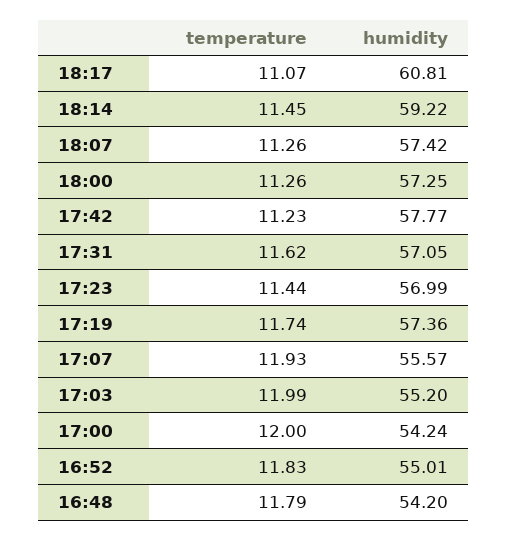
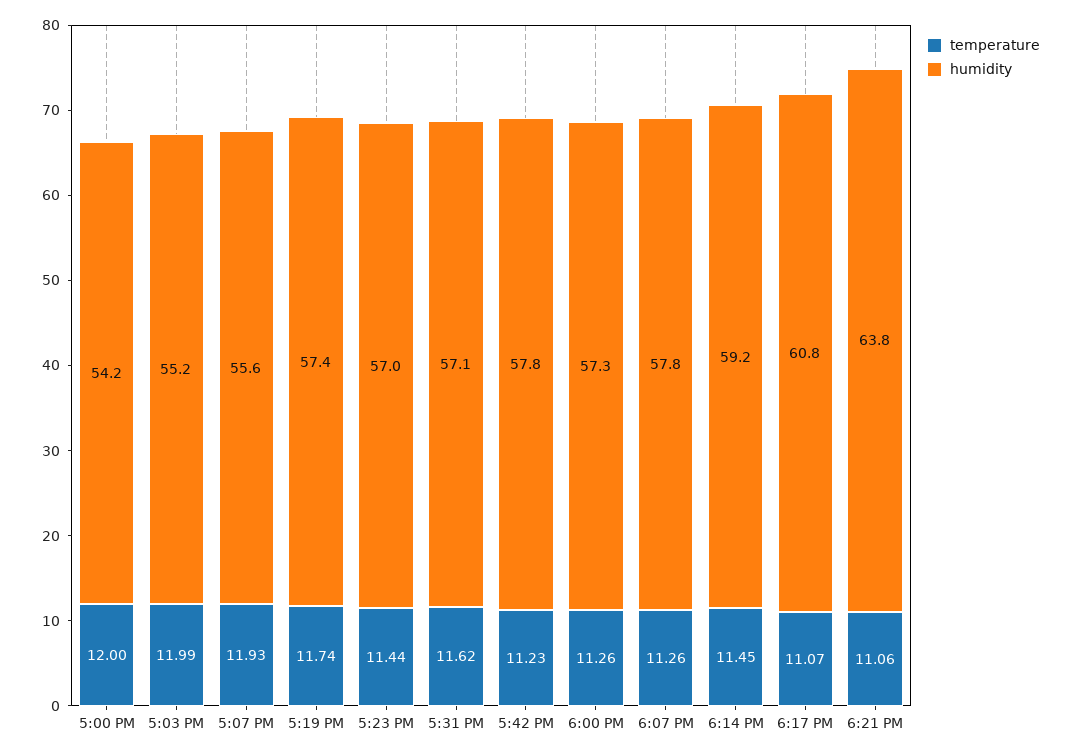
humidity, 18:07: 57.42 -> 57.8
temperature, 16:52: 11.83 -> none
humidity, 16:52: 55.01 -> none
temperature, 16:48: 11.79 -> none
humidity, 16:48: 54.2 -> none
temperature, 6:21 PM: none -> 11.06
humidity, 6:21 PM: none -> 63.8

